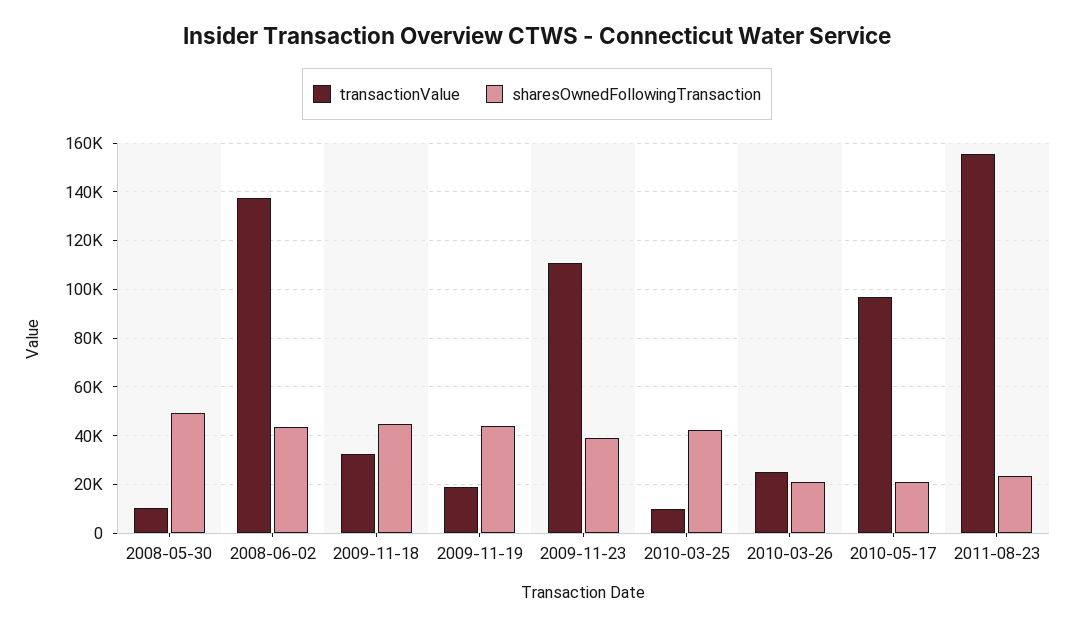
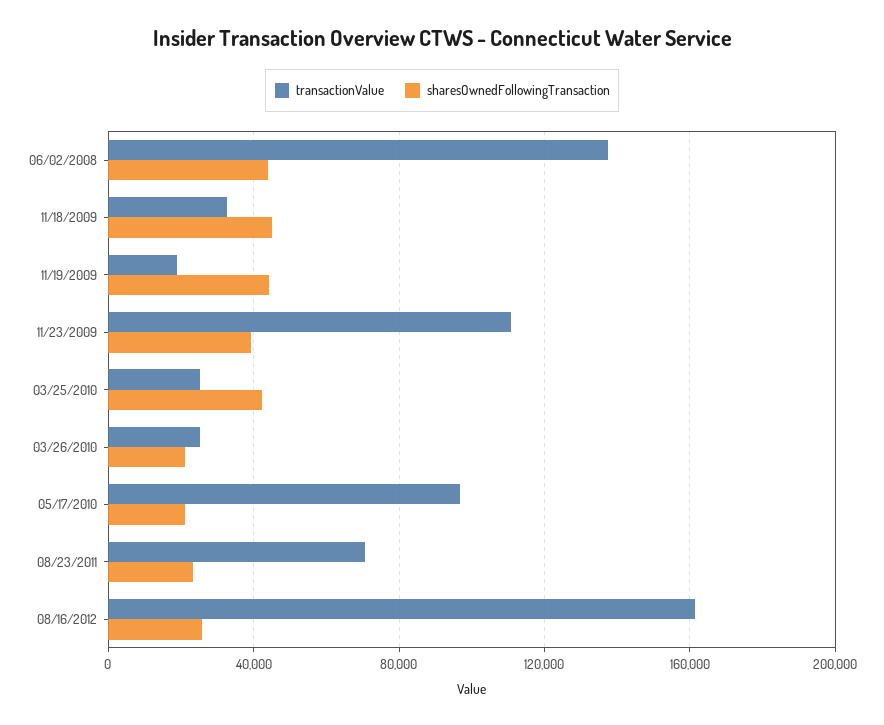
transactionValue, 2008-05-30: 10000 -> none
sharesOwnedFollowingTransaction, 2008-05-30: 50000 -> none
transactionValue, 2010-03-25: 10000 -> 25000
transactionValue, 2011-08-23: 155000 -> 70000
transactionValue, 08/16/2012: none -> 160000
sharesOwnedFollowingTransaction, 08/16/2012: none -> 25000

